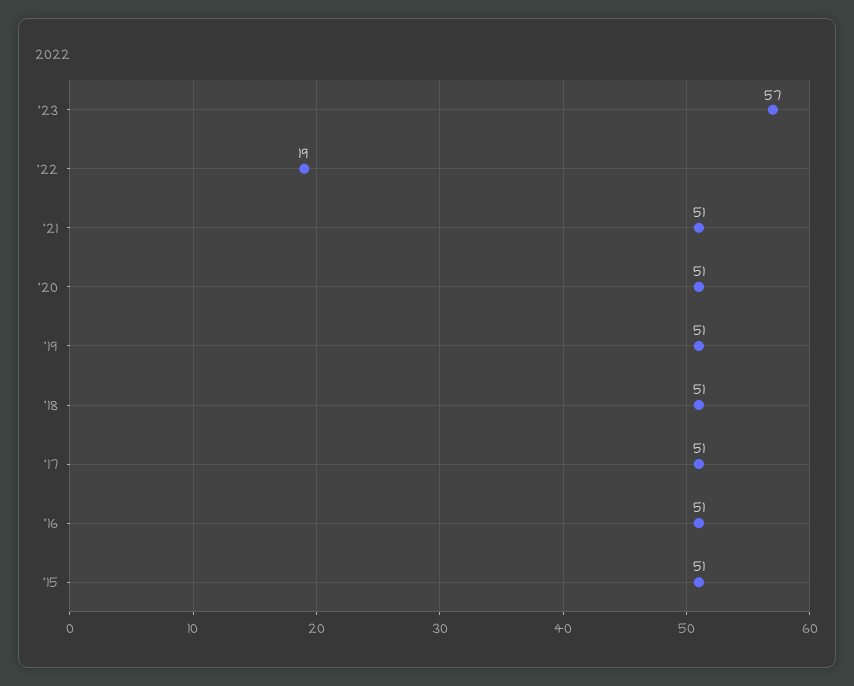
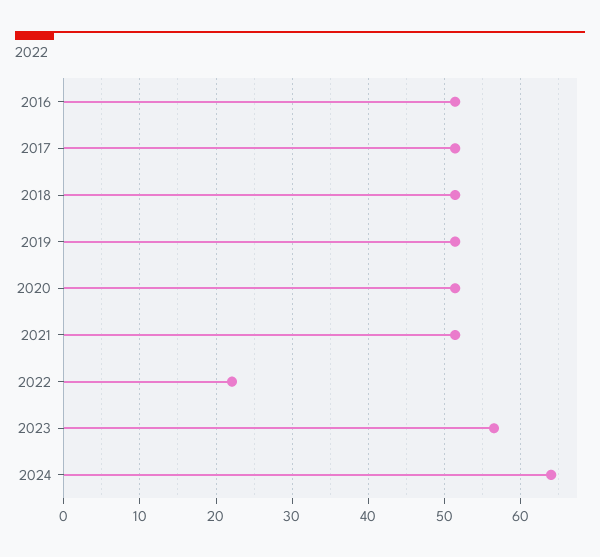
'22: 19 -> 22
'15: 51 -> none
2024: none -> 64

